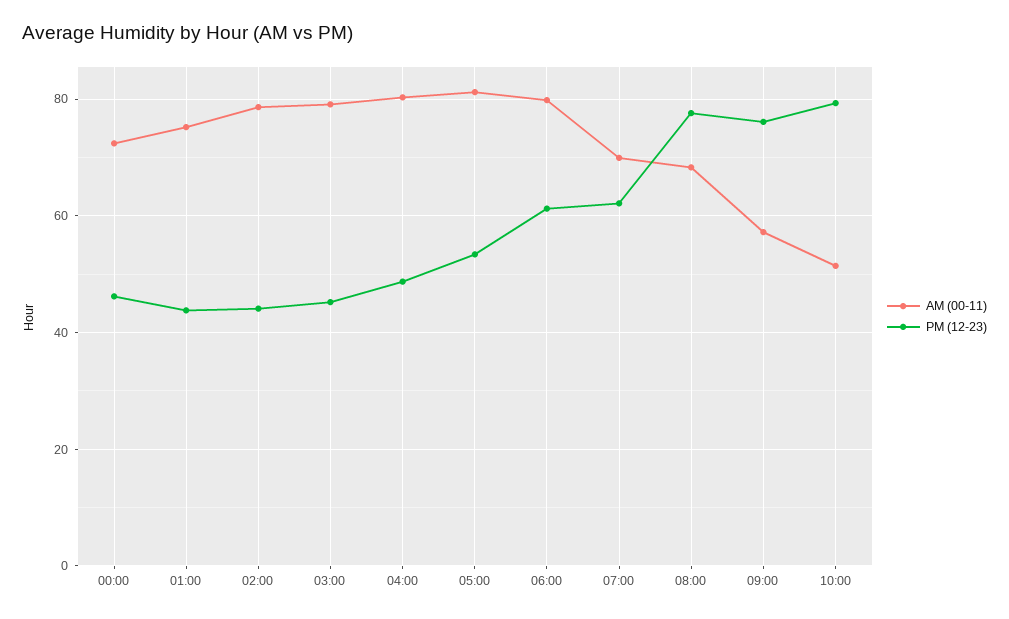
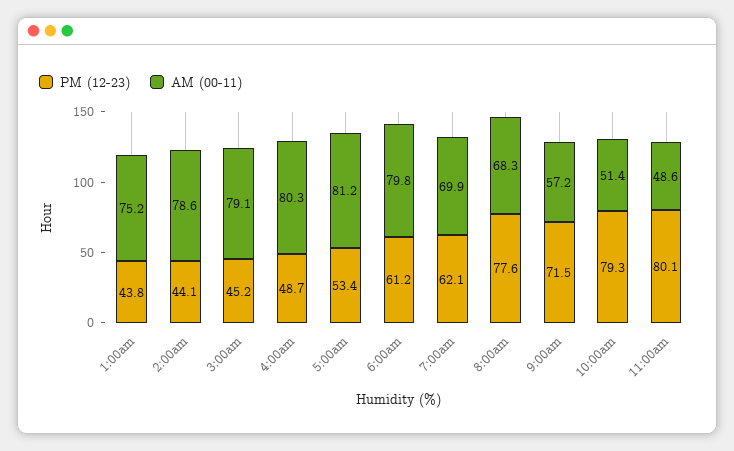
AM (00-11), 00:00: 72 -> none
PM (12-23), 00:00: 46 -> none
PM (12-23), 09:00: 76 -> 71.5
PM (12-23), 11:00am: none -> 80.1
AM (00-11), 11:00am: none -> 48.6

